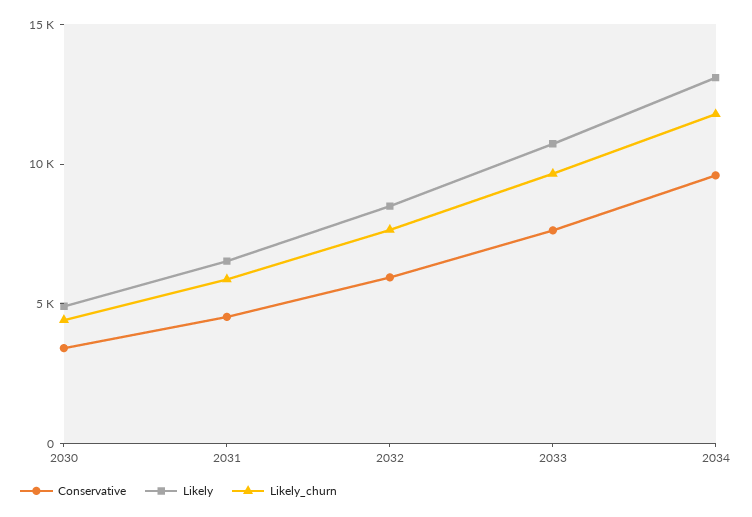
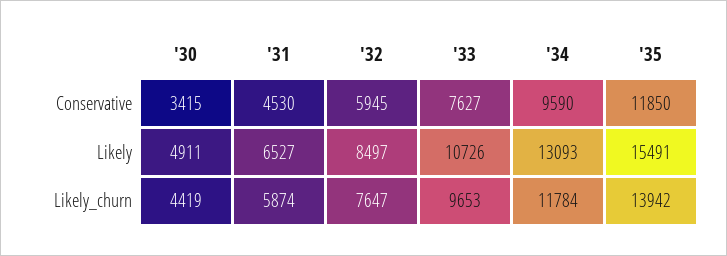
Conservative, '35: none -> 11850
Likely, '35: none -> 15491
Likely_churn, '35: none -> 13942

